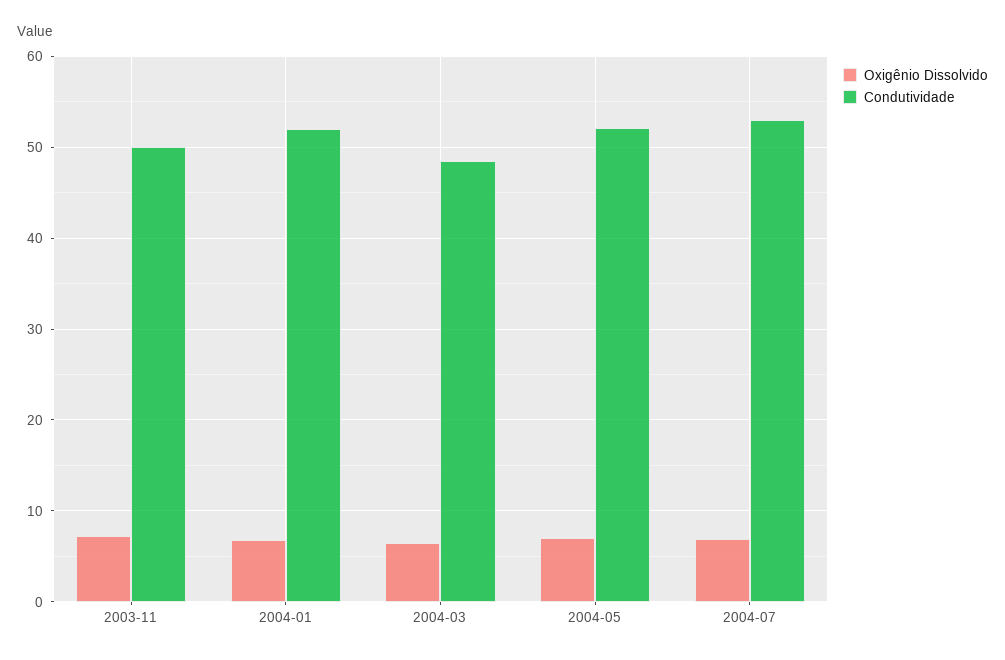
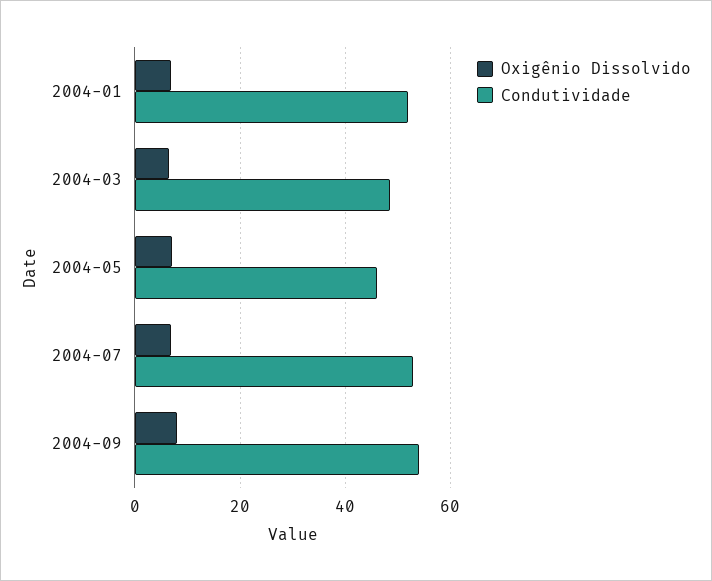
Oxigênio Dissolvido, 2003-11: 7 -> none
Condutividade, 2003-11: 50 -> none
Condutividade, 2004-05: 52 -> 46
Oxigênio Dissolvido, 2004-09: none -> 8
Condutividade, 2004-09: none -> 54

